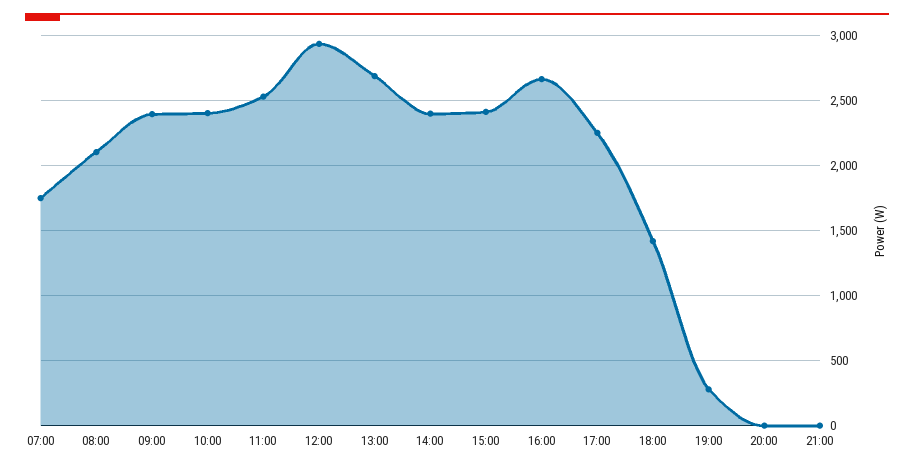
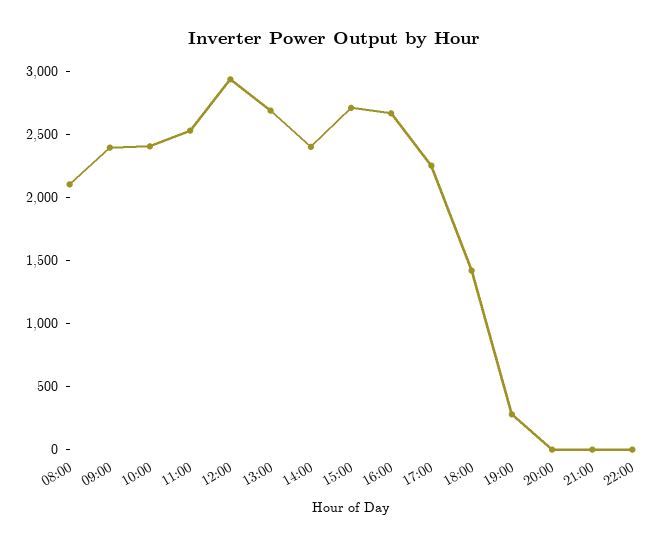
07:00: 1750 -> none
15:00: 2400 -> 2700
22:00: none -> 0

